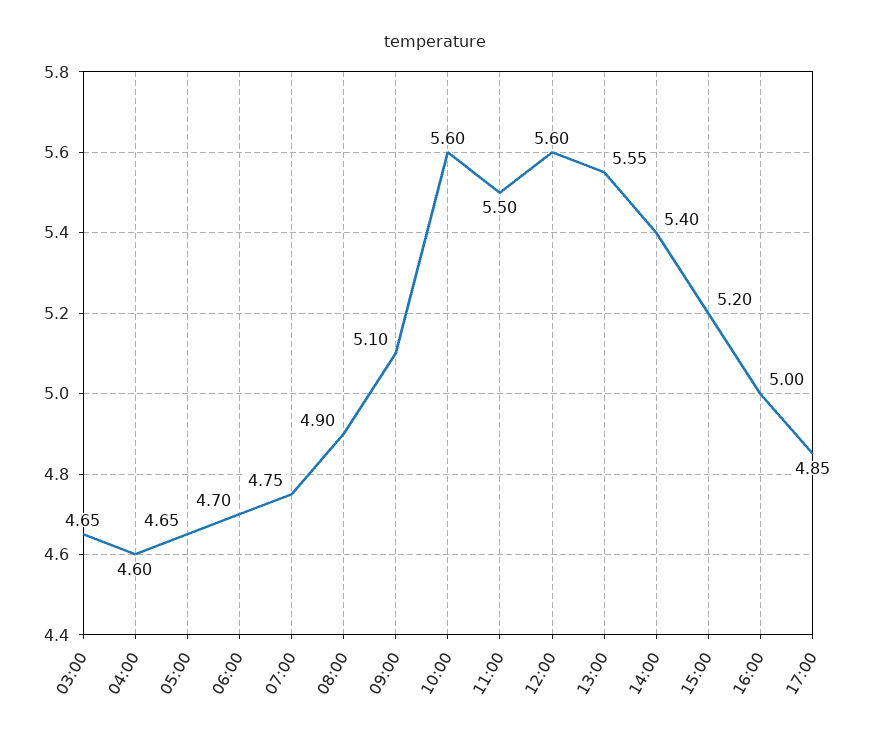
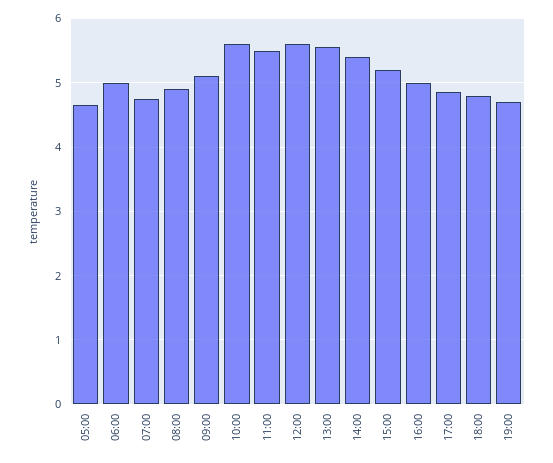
03:00: 4.65 -> none
04:00: 4.6 -> none
06:00: 4.7 -> 5
18:00: none -> 4.8
19:00: none -> 4.7

